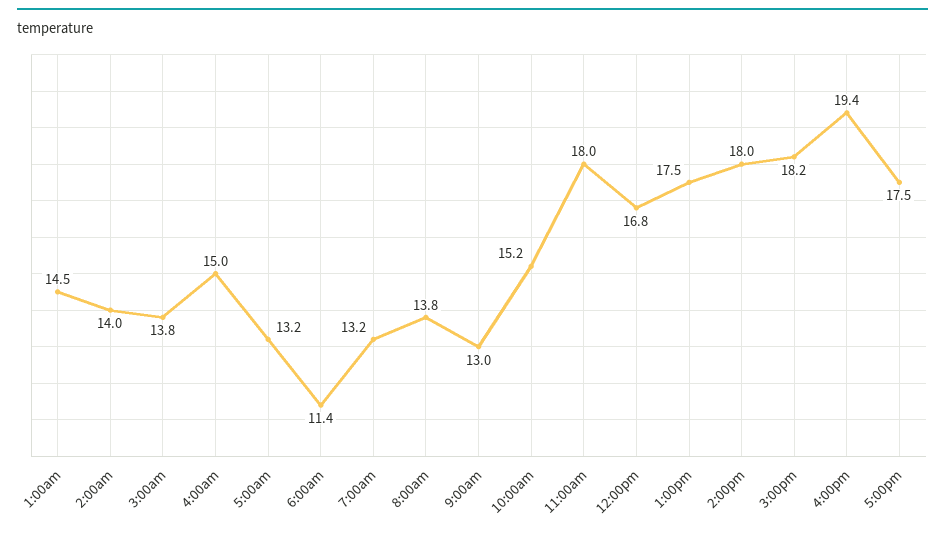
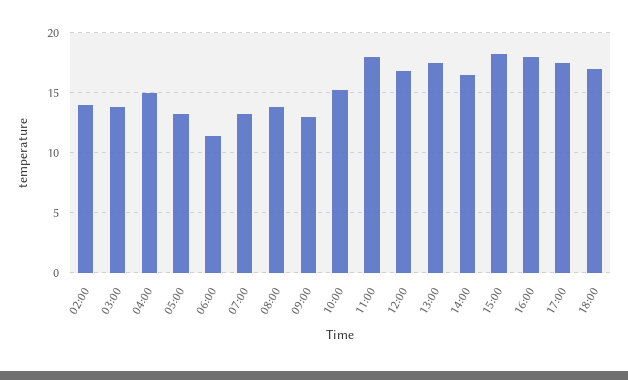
1:00am: 14.5 -> none
2:00pm: 18 -> 16.5
4:00pm: 19.4 -> 18
18:00: none -> 17

